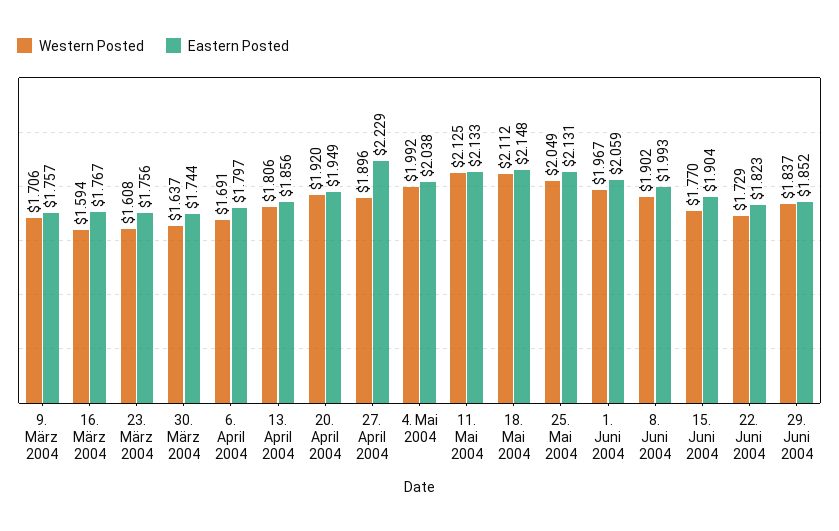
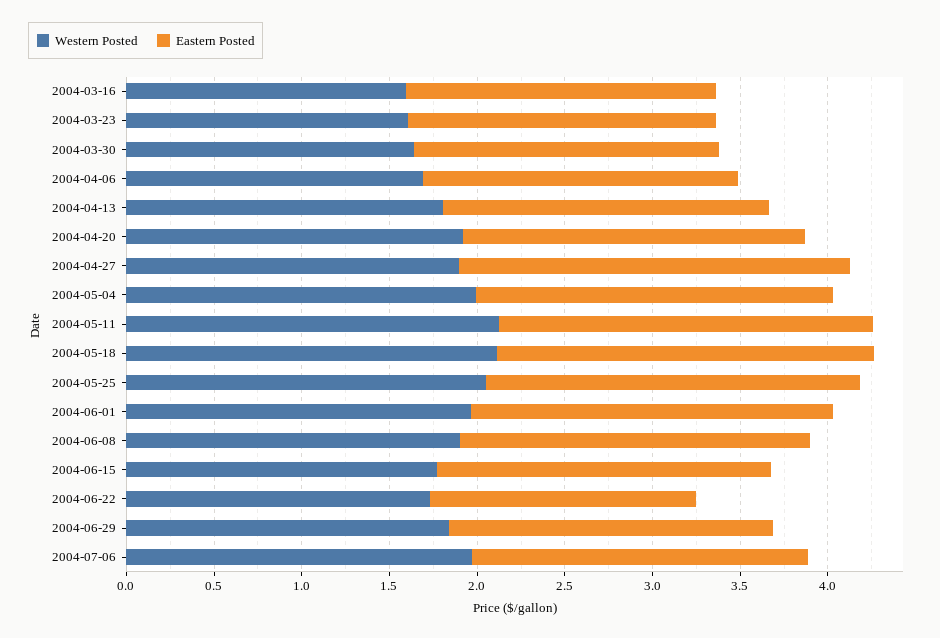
Western Posted, 9. März 2004: 1.706 -> none
Eastern Posted, 9. März 2004: 1.757 -> none
Eastern Posted, 22. Juni 2004: 1.823 -> 1.5
Western Posted, 2004-07-06: none -> 2
Eastern Posted, 2004-07-06: none -> 1.9

